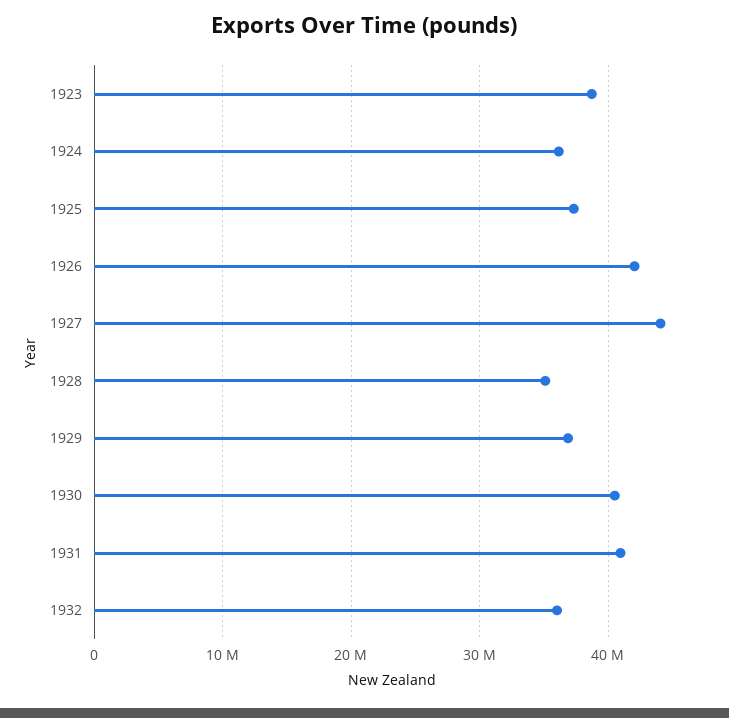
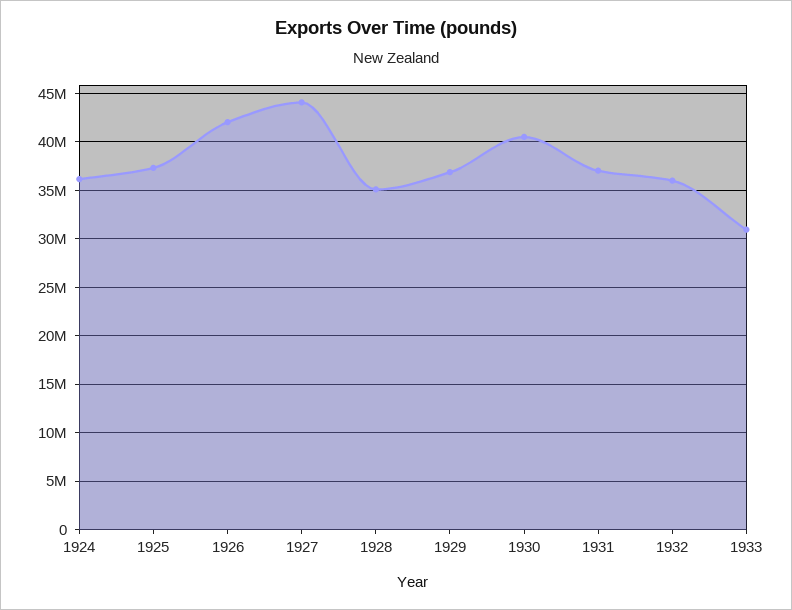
1923: 39000000 -> none
1931: 41000000 -> 37000000
1933: none -> 31000000

